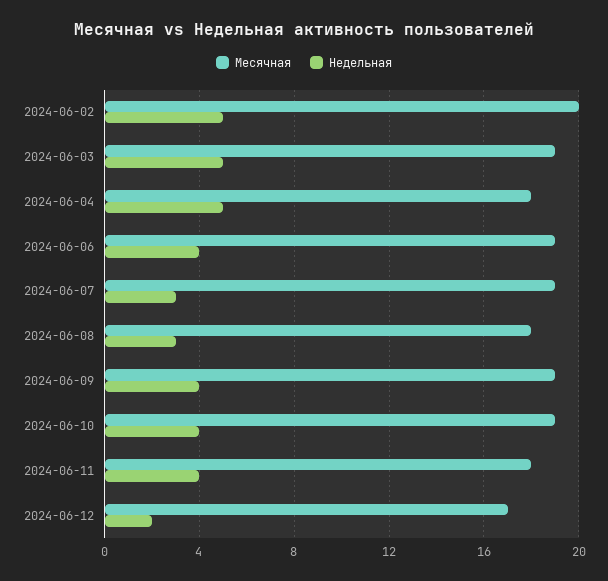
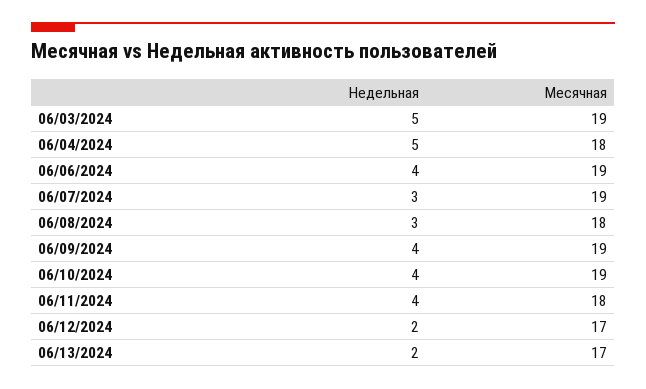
Месячная, 2024-06-02: 20 -> none
Недельная, 2024-06-02: 5 -> none
Недельная, 06/13/2024: none -> 2
Месячная, 06/13/2024: none -> 17

